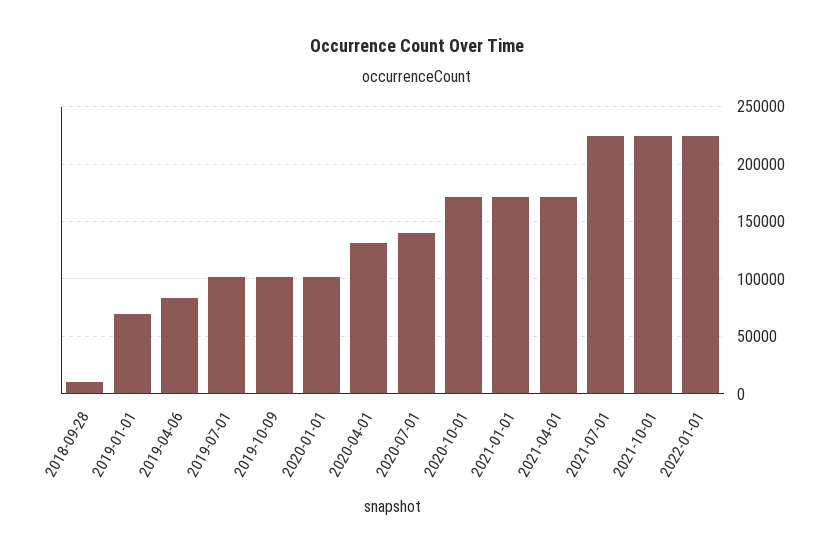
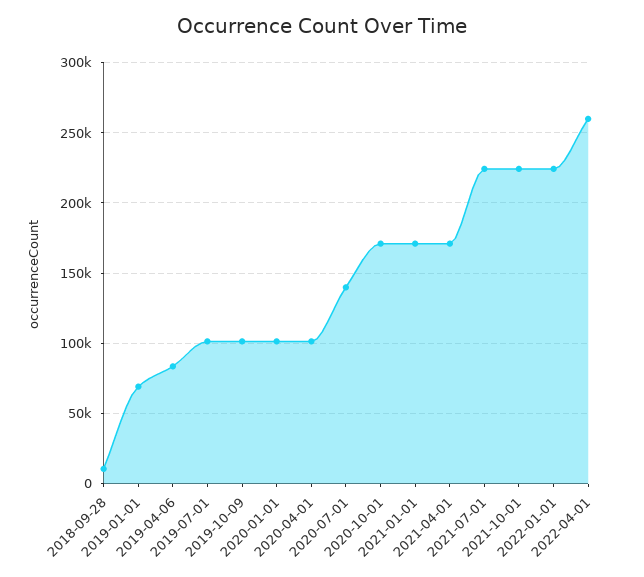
2020-04-01: 130000 -> 100000
2022-04-01: none -> 260000

